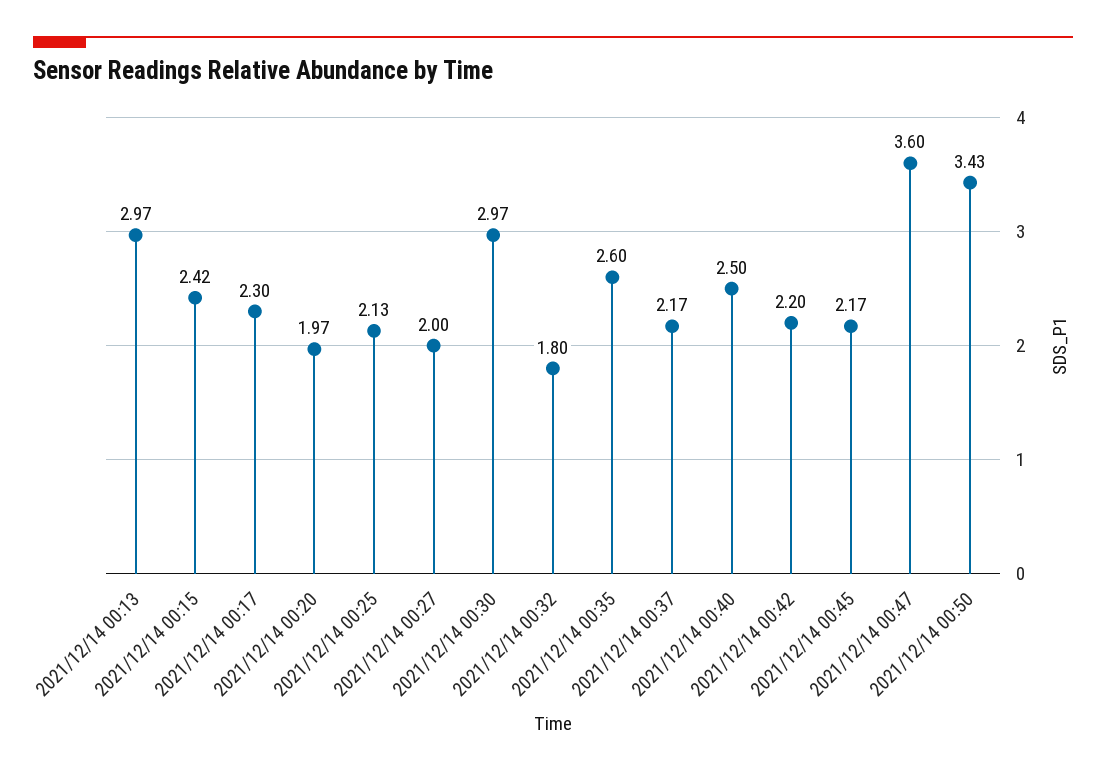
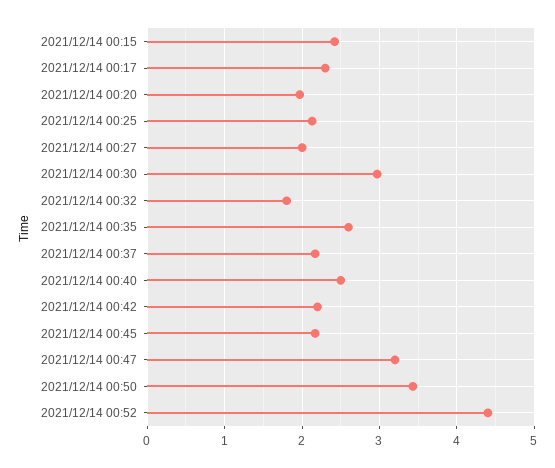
2021/12/14 00:13: 2.97 -> none
2021/12/14 00:47: 3.6 -> 3.2
2021/12/14 00:52: none -> 4.4

